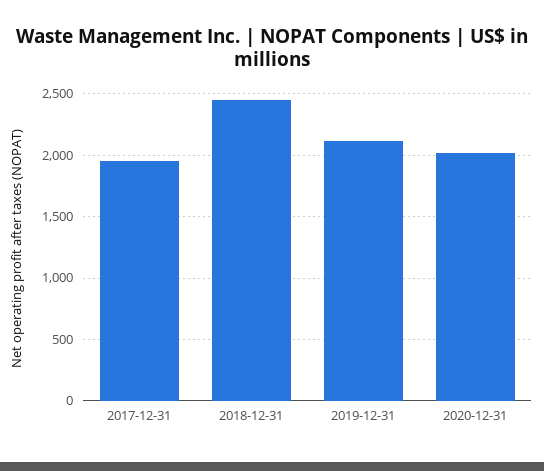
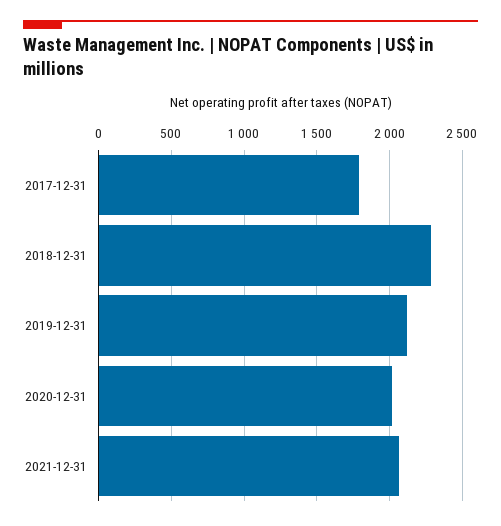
2017-12-31: 1950 -> 1800
2018-12-31: 2450 -> 2300
2021-12-31: none -> 2050

